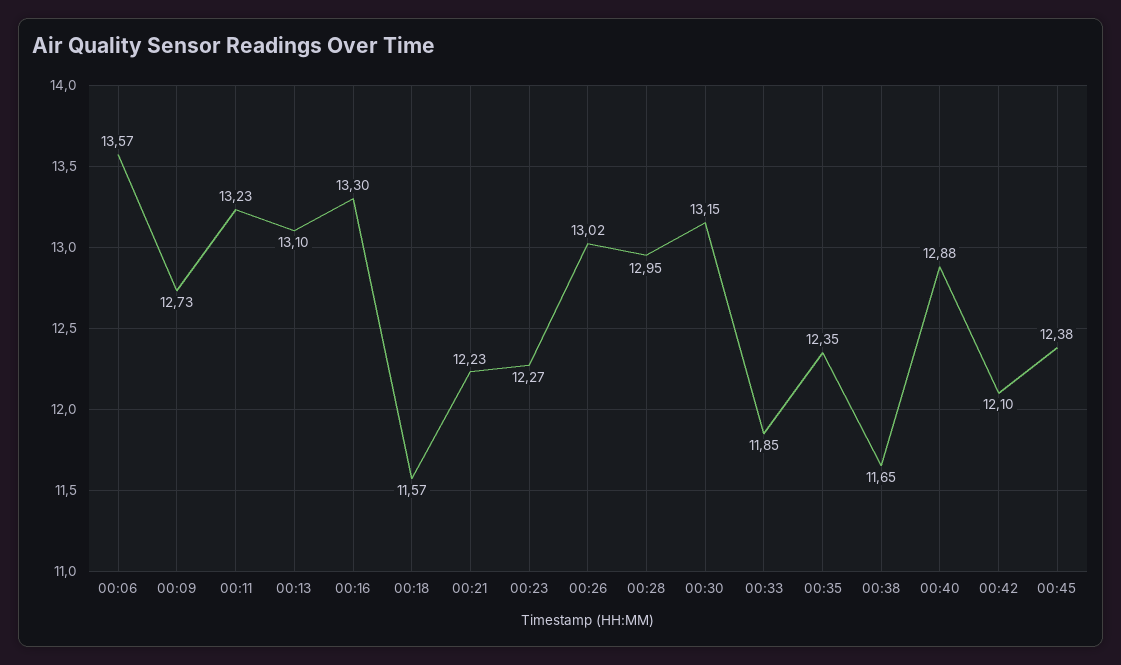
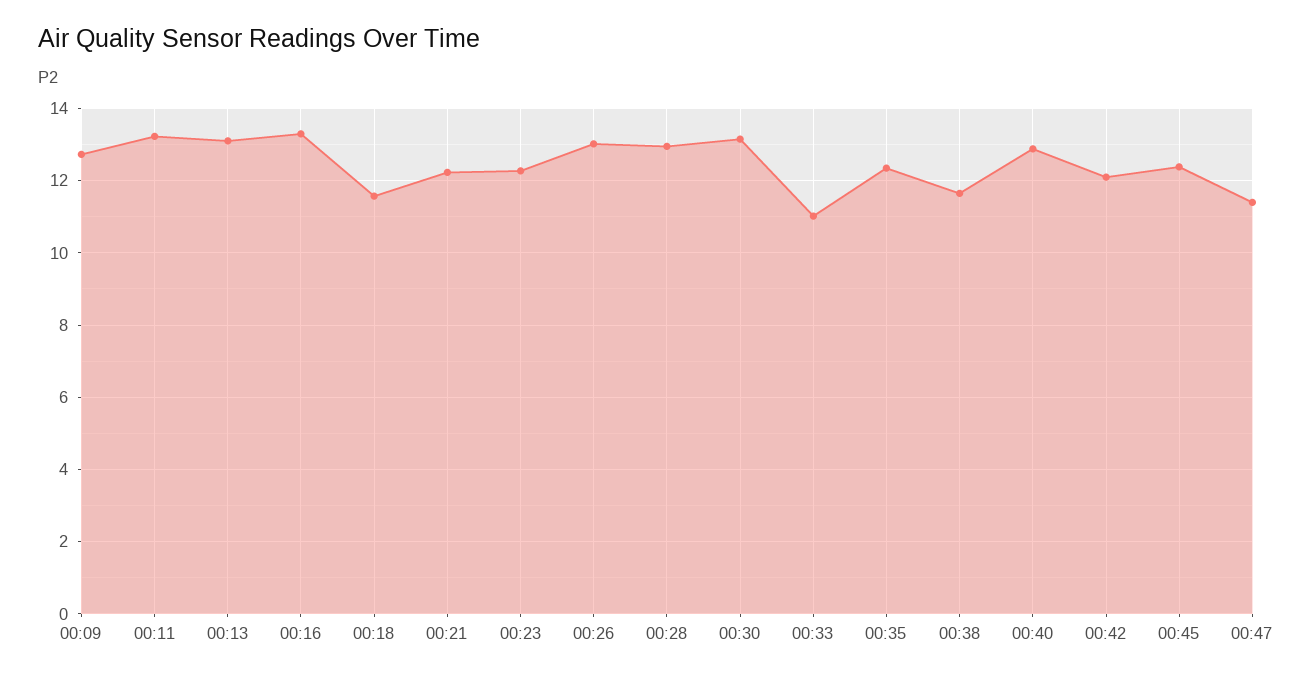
00:06: 13.57 -> none
00:33: 11.85 -> 11
00:47: none -> 11.4

